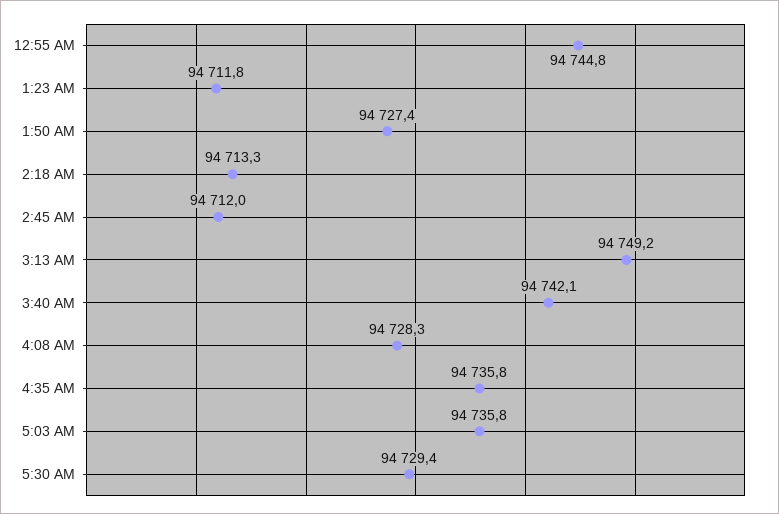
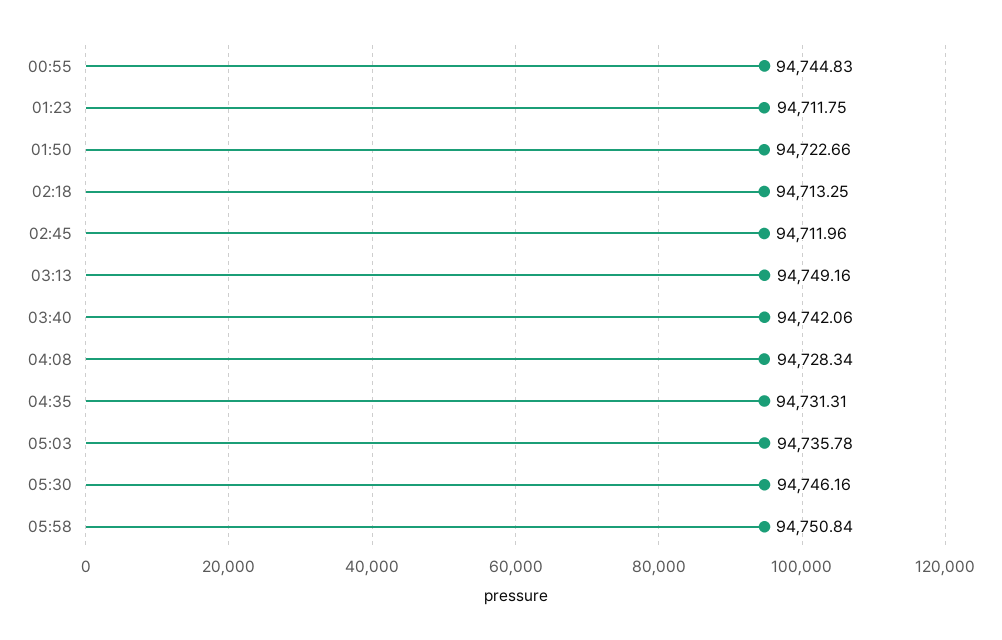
1:50 AM: 94727.4 -> 94722.66
4:35 AM: 94735.8 -> 94731.31
5:30 AM: 94729.4 -> 94746.16
05:58: none -> 94750.84

